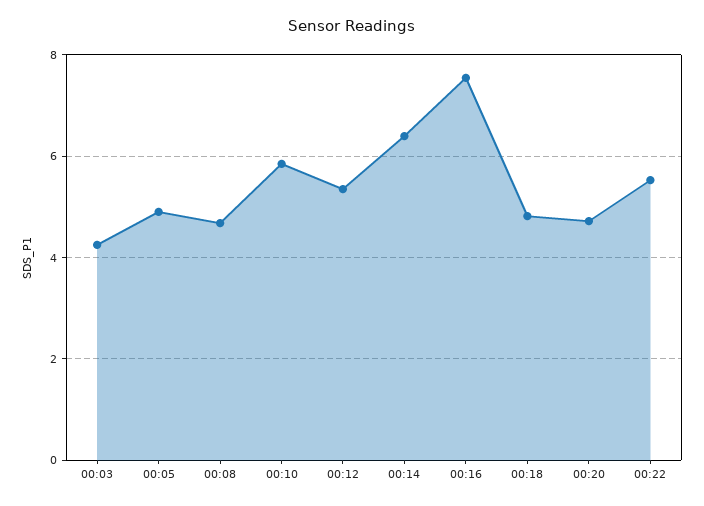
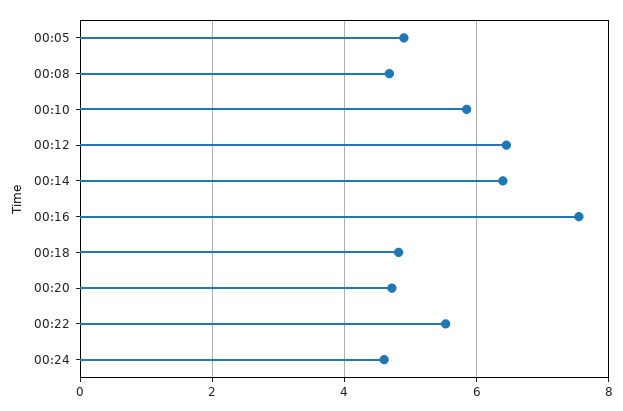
00:03: 4.2 -> none
00:12: 5.4 -> 6.4
00:24: none -> 4.6

